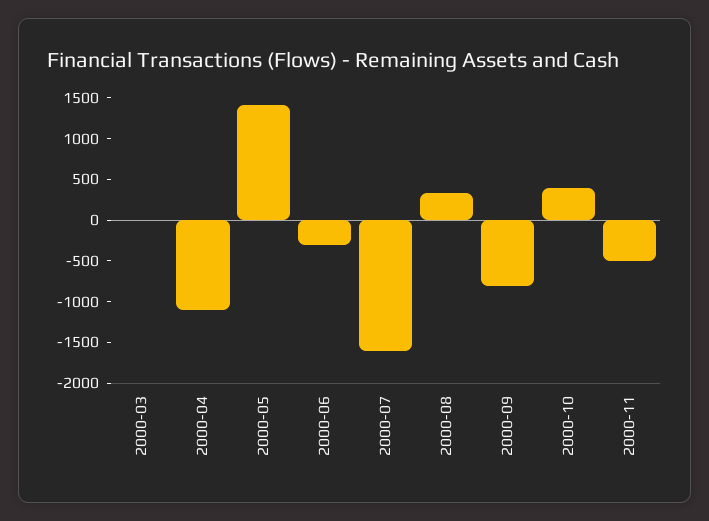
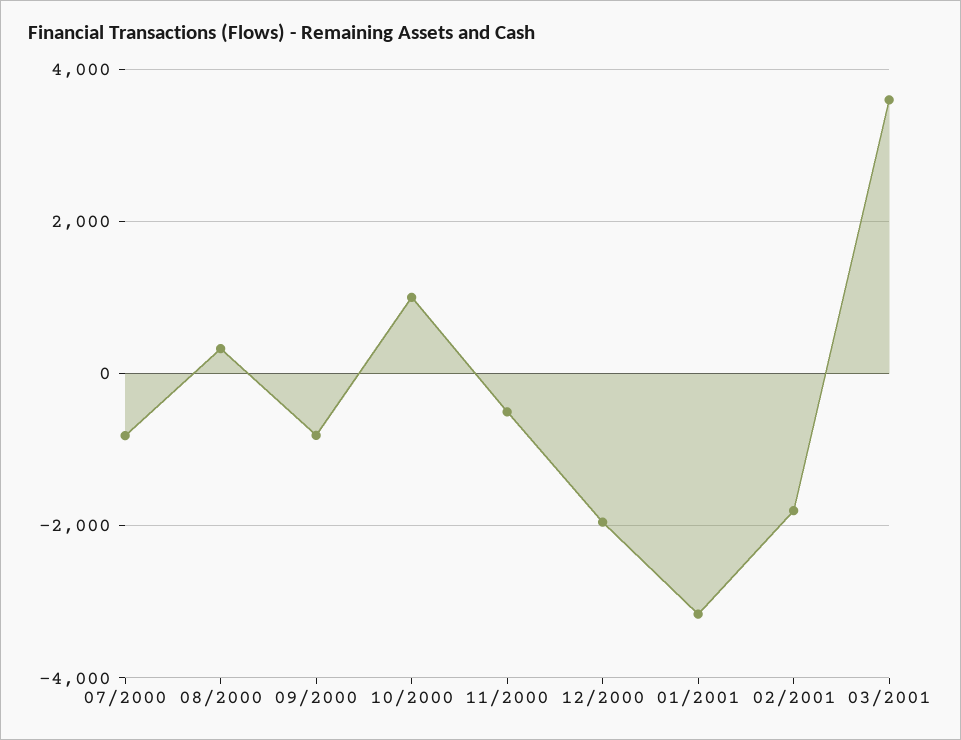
2000-03: 0 -> none
2000-04: -1100 -> none
2000-05: 1400 -> none
2000-06: -300 -> none
2000-07: -1600 -> -800
2000-10: 400 -> 1000
12/2000: none -> -2000
01/2001: none -> -3200
02/2001: none -> -1800
03/2001: none -> 3600

